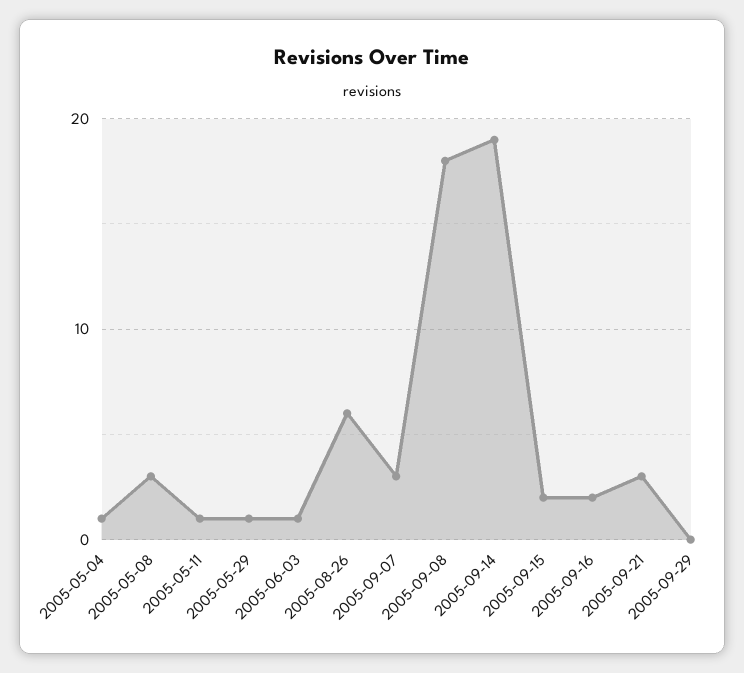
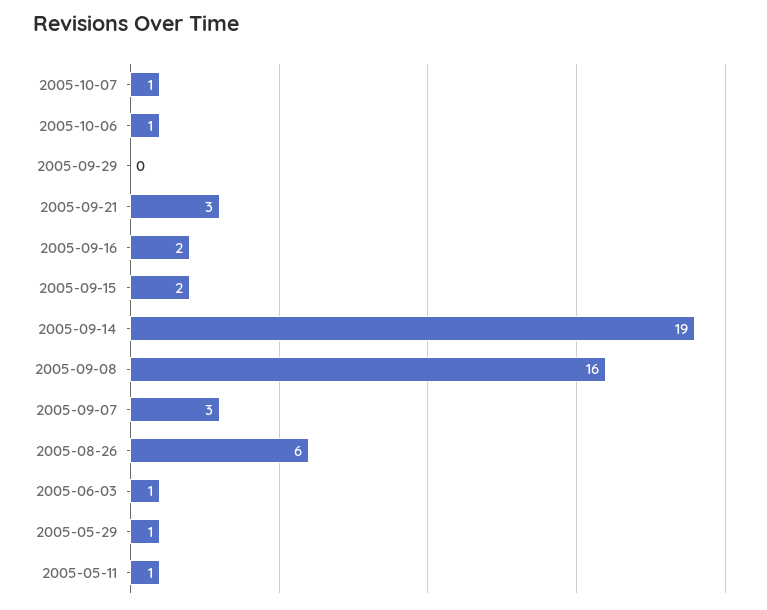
2005-05-04: 1 -> none
2005-05-08: 3 -> none
2005-09-08: 18 -> 16
2005-10-07: none -> 1
2005-10-06: none -> 1

